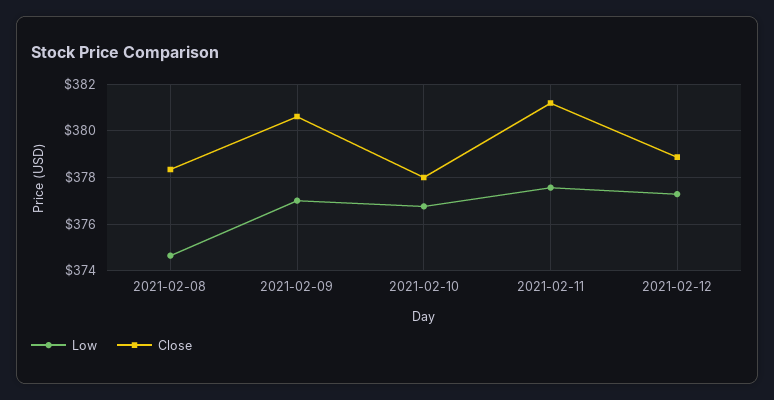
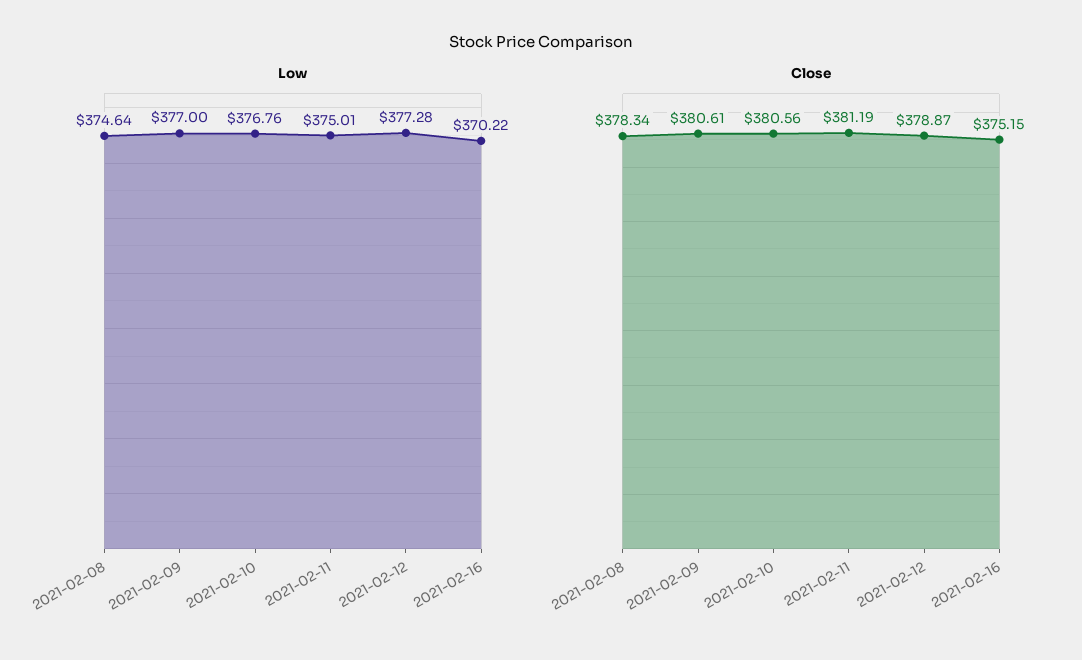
Close, 2021-02-10: 378 -> 380.56
Low, 2021-02-11: 377.5 -> 375.01
Low, 2021-02-16: none -> 370.22
Close, 2021-02-16: none -> 375.15

